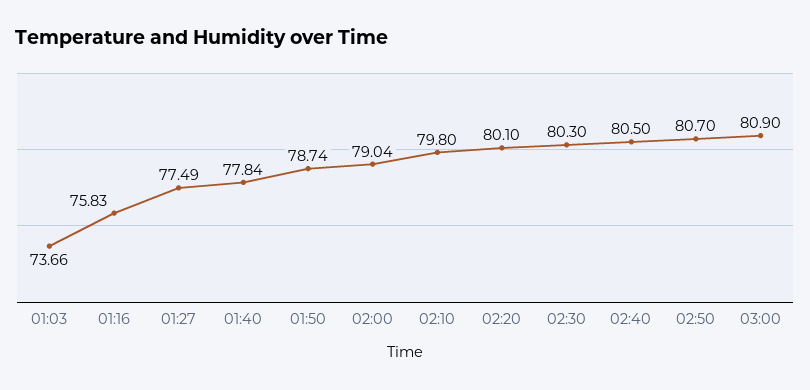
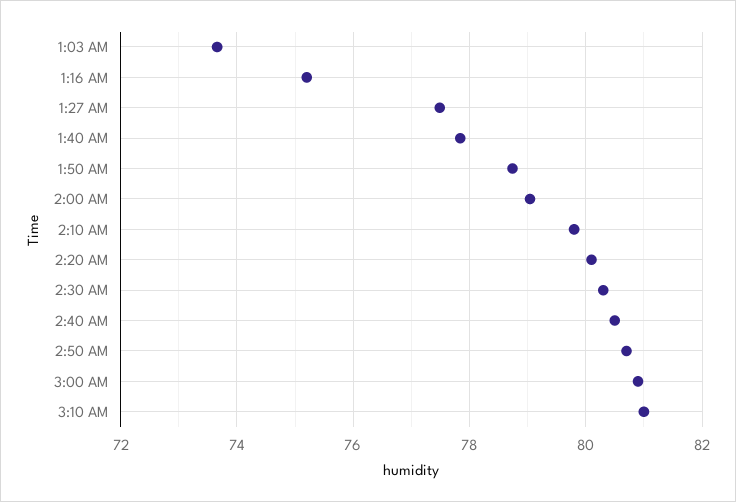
01:16: 75.83 -> 75.2
3:10 AM: none -> 81

